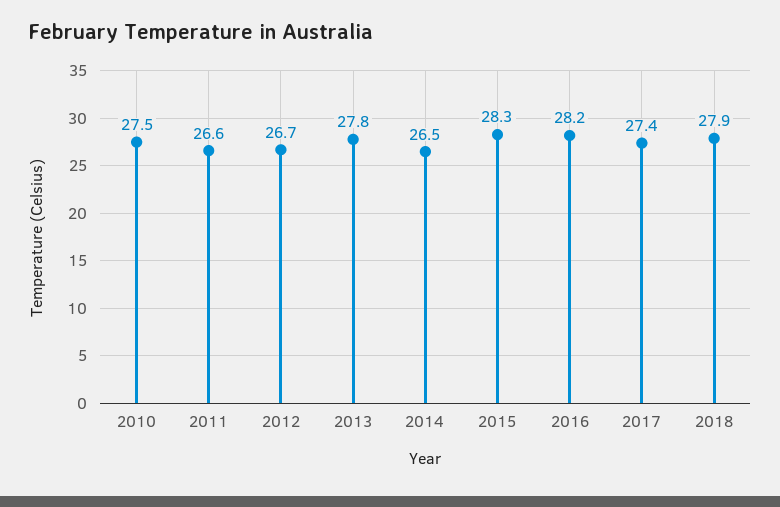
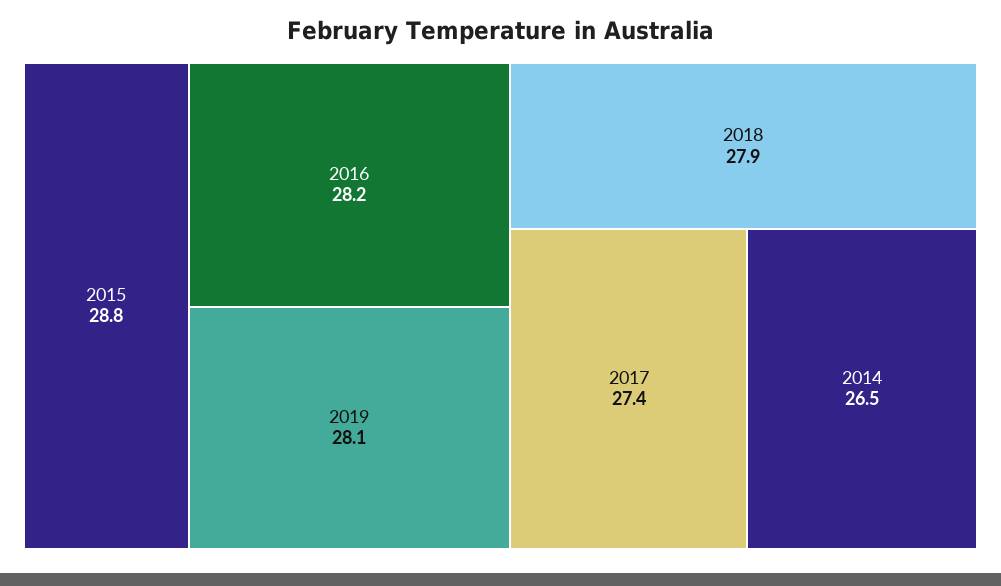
2010: 27.5 -> none
2011: 26.6 -> none
2012: 26.7 -> none
2013: 27.8 -> none
2015: 28.3 -> 28.8
2019: none -> 28.1

